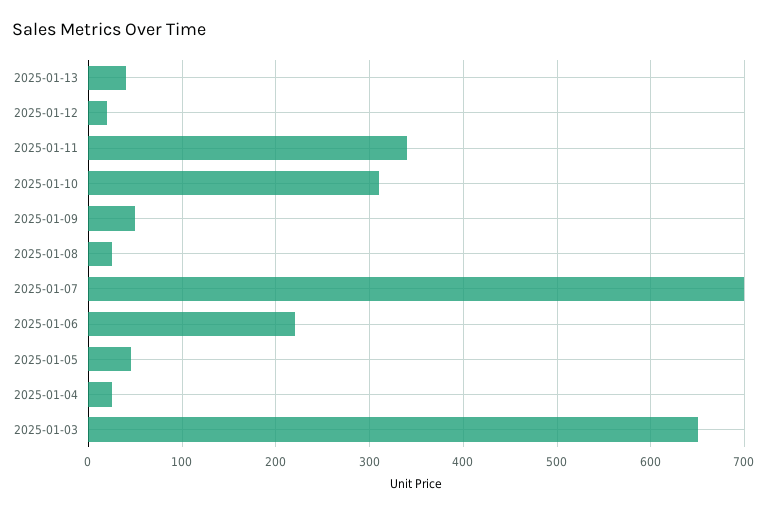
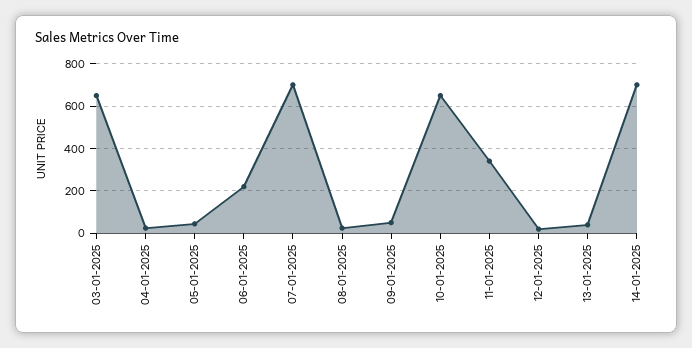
2025-01-10: 310 -> 650
14-01-2025: none -> 700

